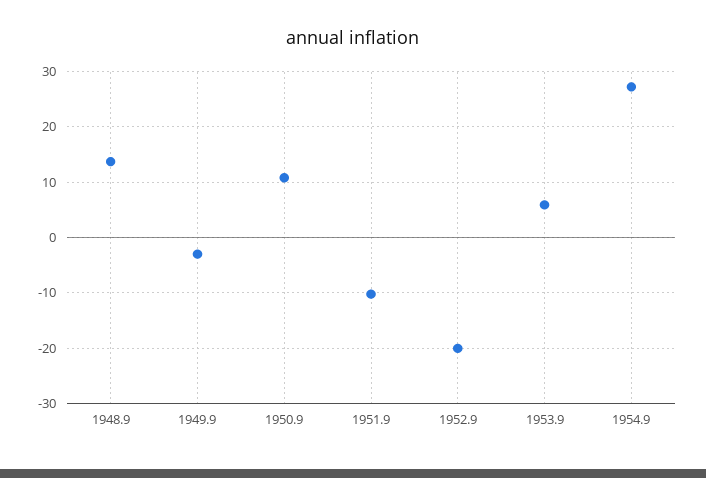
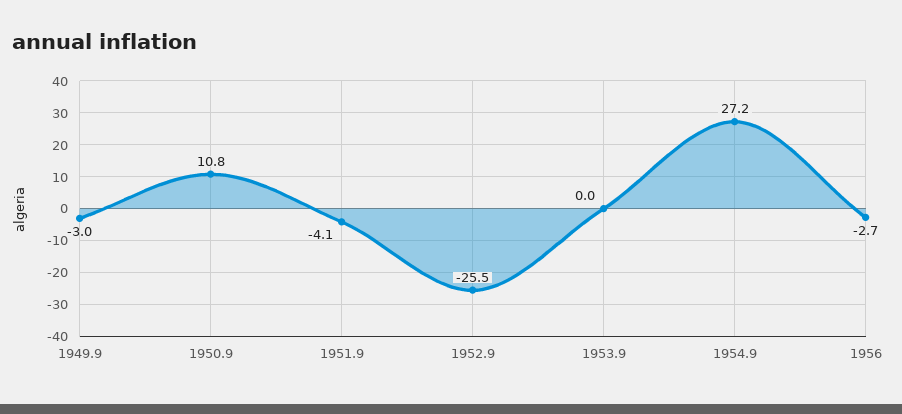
1948.9: 14 -> none
1951.9: -10 -> -4.1
1952.9: -20 -> -25.5
1953.9: 6 -> 0
1956: none -> -2.7

